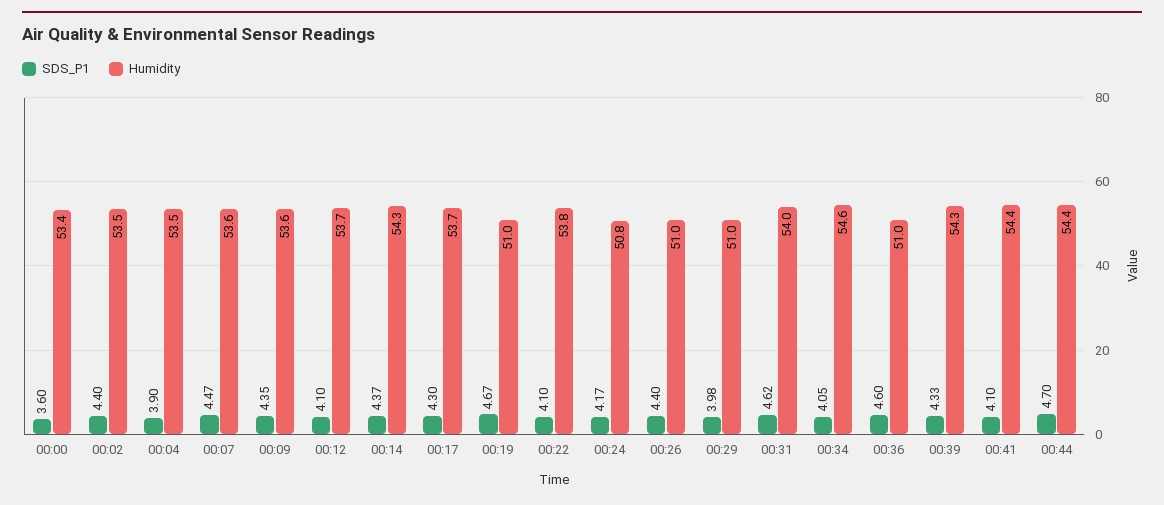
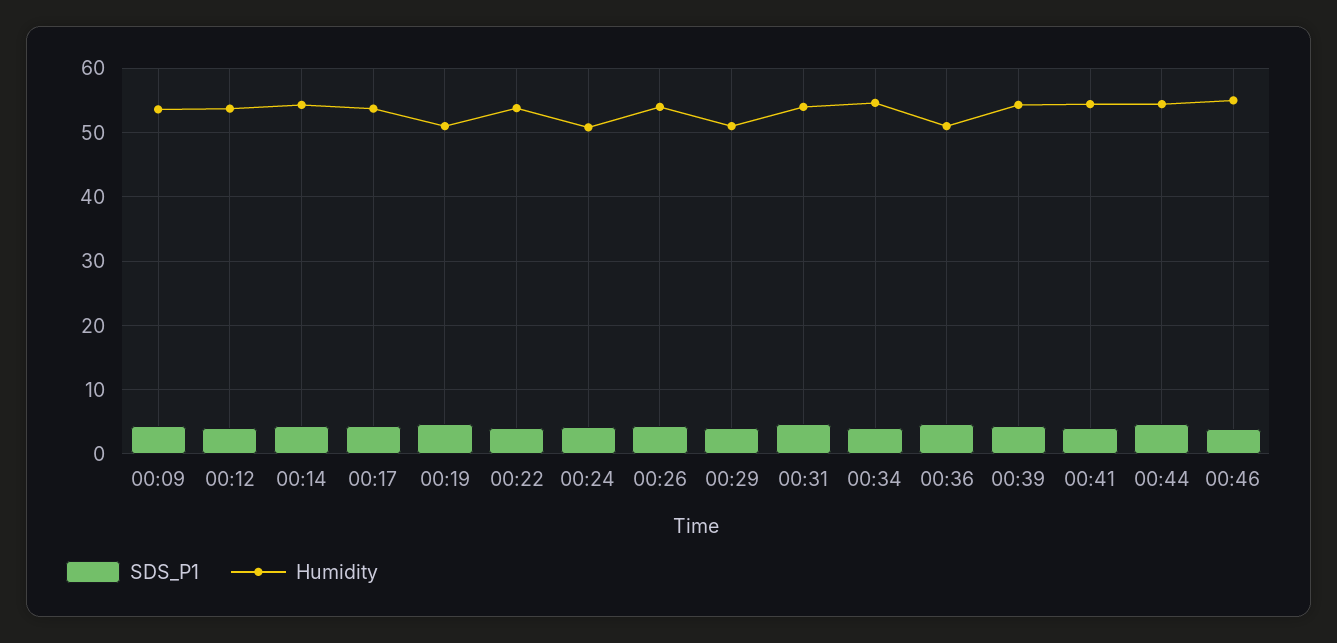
SDS_P1, 00:00: 3.6 -> none
Humidity, 00:00: 53.4 -> none
SDS_P1, 00:02: 4.4 -> none
Humidity, 00:02: 53.5 -> none
SDS_P1, 00:04: 3.9 -> none
Humidity, 00:04: 53.5 -> none
SDS_P1, 00:07: 4.47 -> none
Humidity, 00:07: 53.6 -> none
Humidity, 00:26: 51 -> 54
SDS_P1, 00:46: none -> 4
Humidity, 00:46: none -> 55

